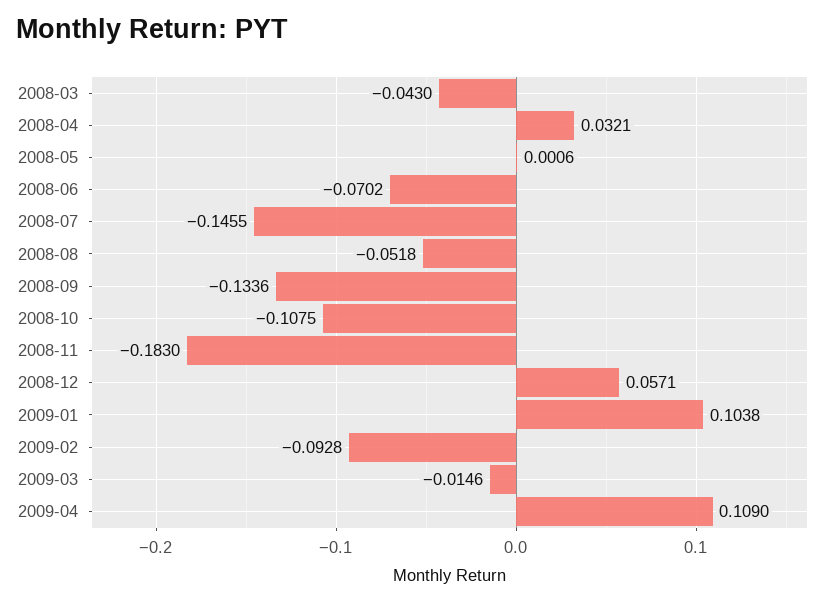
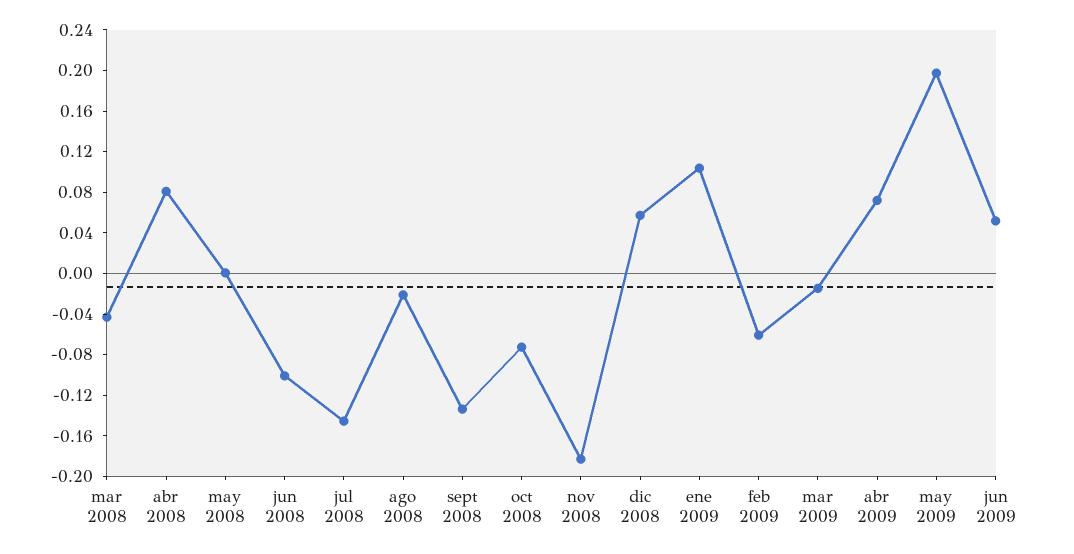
2008-04: 0.0321 -> 0.08
2008-06: -0.0702 -> -0.1
2008-08: -0.0518 -> -0.02
2008-10: -0.1075 -> -0.07
2009-02: -0.0928 -> -0.06
2009-04: 0.109 -> 0.07
may 2009: none -> 0.2
jun 2009: none -> 0.05

